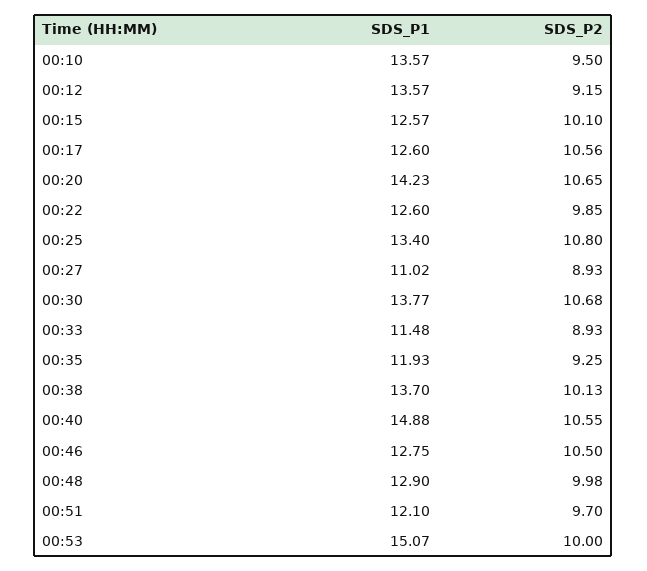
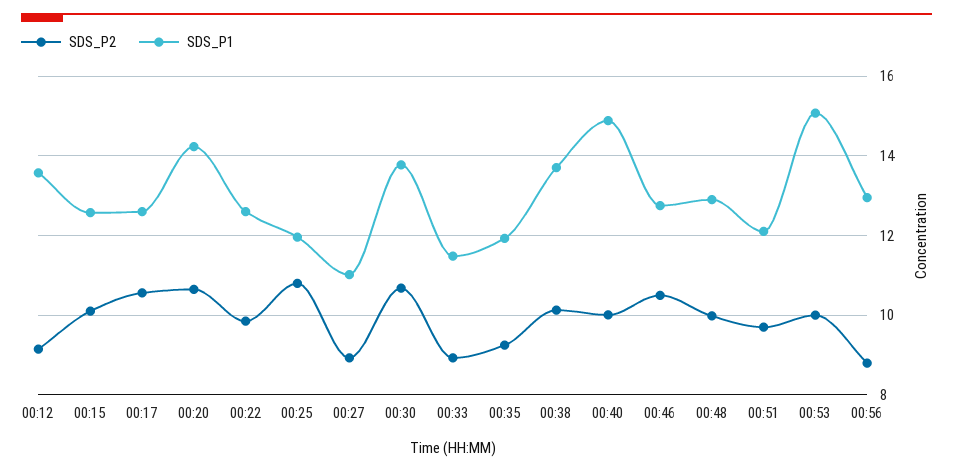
SDS_P1, 00:10: 13.57 -> none
SDS_P2, 00:10: 9.5 -> none
SDS_P1, 00:25: 13.4 -> 12
SDS_P2, 00:40: 10.55 -> 10
SDS_P2, 00:56: none -> 8.8
SDS_P1, 00:56: none -> 13

